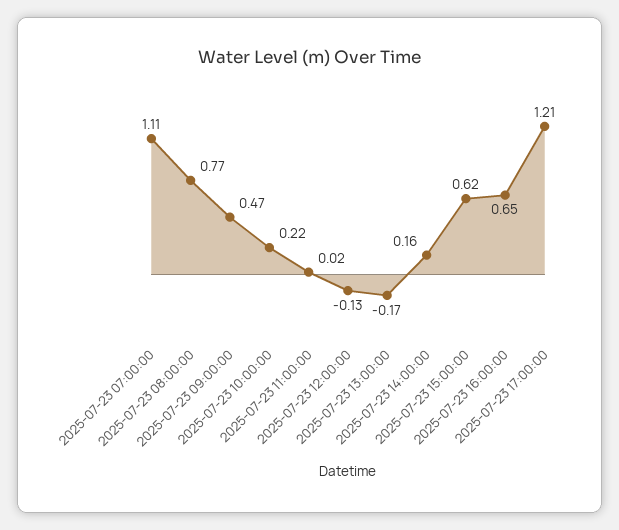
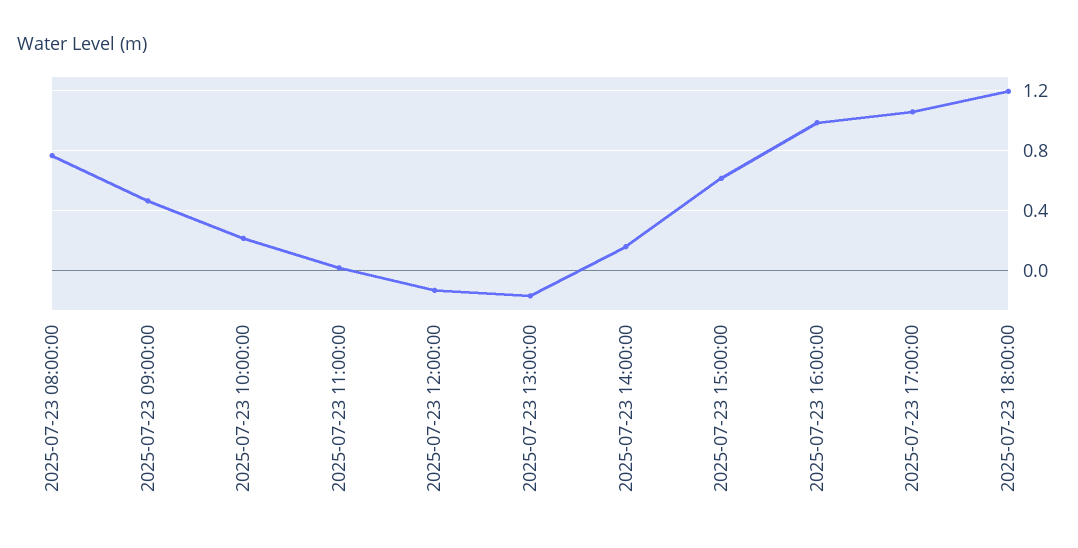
2025-07-23 07:00:00: 1.11 -> none
2025-07-23 16:00:00: 0.65 -> 1
2025-07-23 17:00:00: 1.21 -> 1.05
2025-07-23 18:00:00: none -> 1.2

